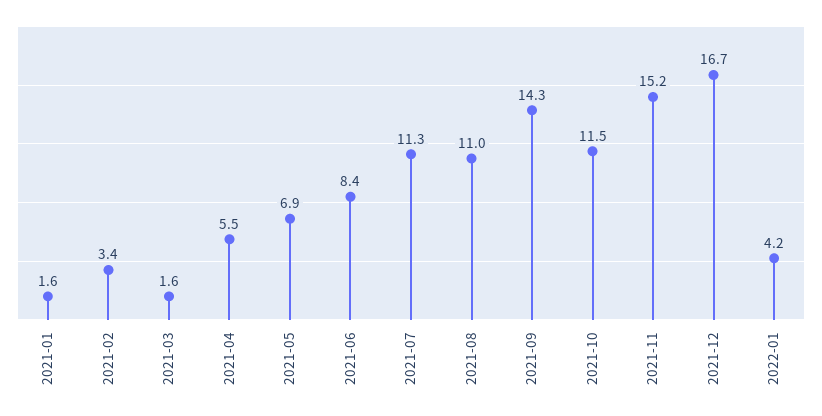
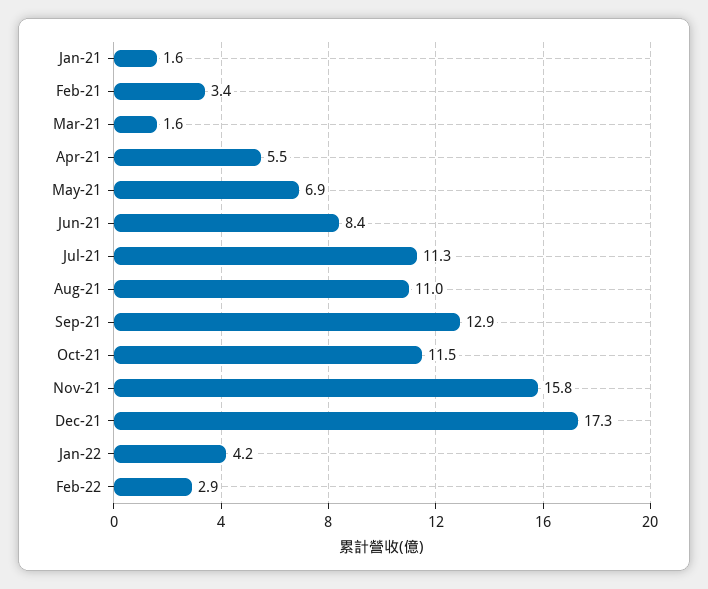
2021-09: 14.3 -> 12.9
2021-11: 15.2 -> 15.8
2021-12: 16.7 -> 17.3
Feb-22: none -> 2.9

